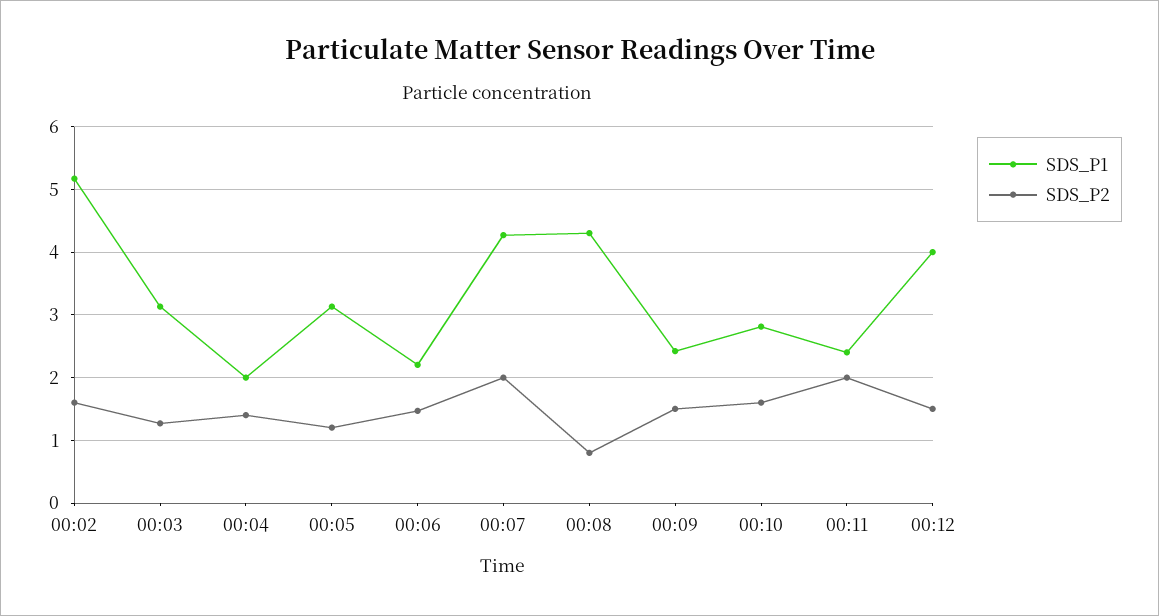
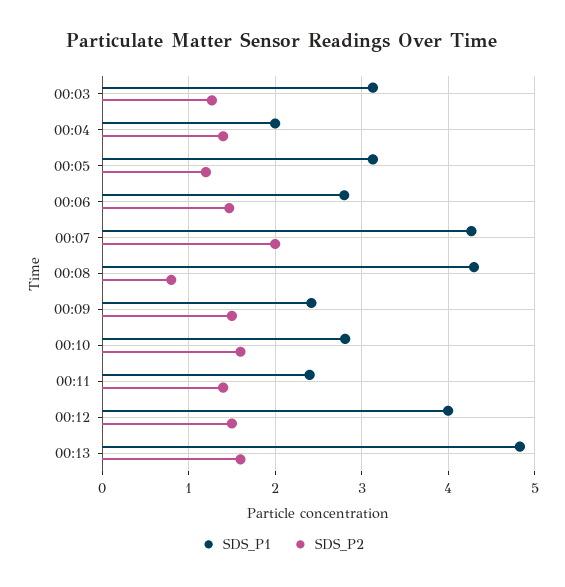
SDS_P1, 00:02: 5.2 -> none
SDS_P2, 00:02: 1.6 -> none
SDS_P1, 00:06: 2.2 -> 2.8
SDS_P2, 00:11: 2 -> 1.4
SDS_P1, 00:13: none -> 4.8
SDS_P2, 00:13: none -> 1.6

